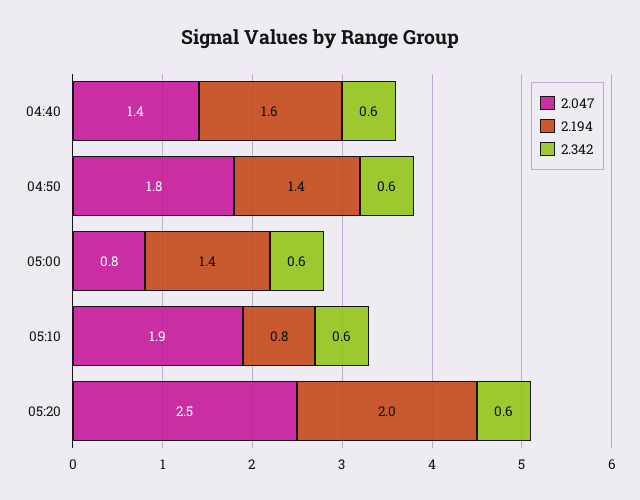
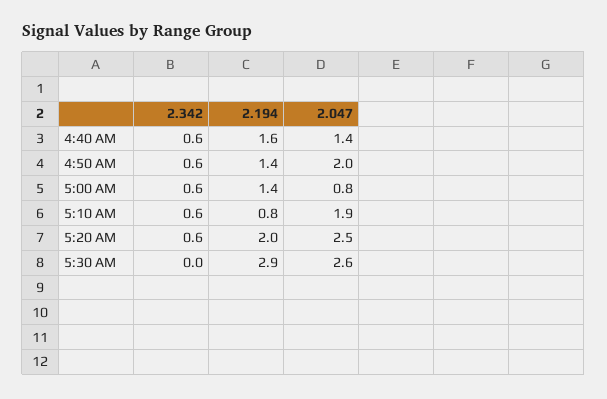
2.047, 04:50: 1.8 -> 2
2.342, 5:30 AM: none -> 0
2.194, 5:30 AM: none -> 2.9
2.047, 5:30 AM: none -> 2.6

